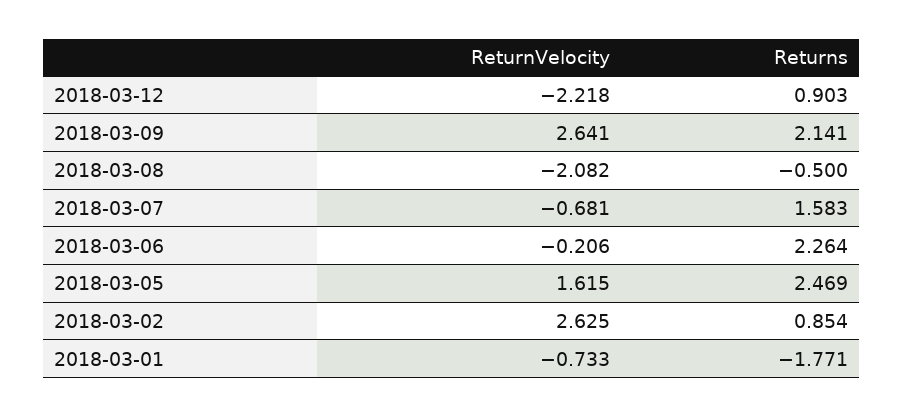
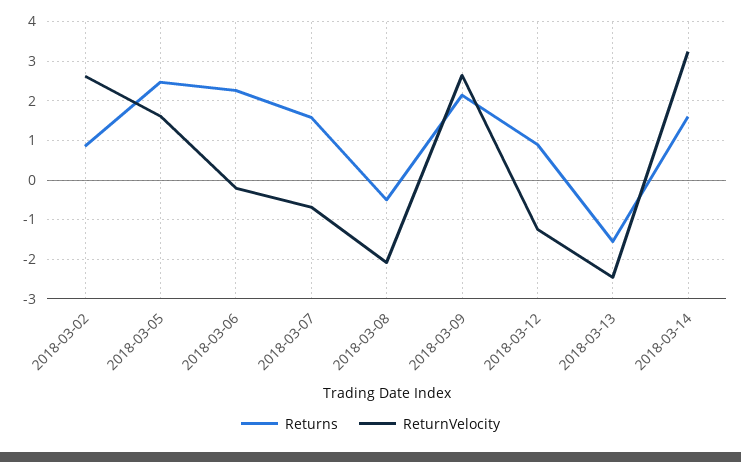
ReturnVelocity, 2018-03-12: -2.218 -> -1.2
ReturnVelocity, 2018-03-01: -0.733 -> none
Returns, 2018-03-01: -1.771 -> none
Returns, 2018-03-13: none -> -1.6
ReturnVelocity, 2018-03-13: none -> -2.4
Returns, 2018-03-14: none -> 1.6
ReturnVelocity, 2018-03-14: none -> 3.2

